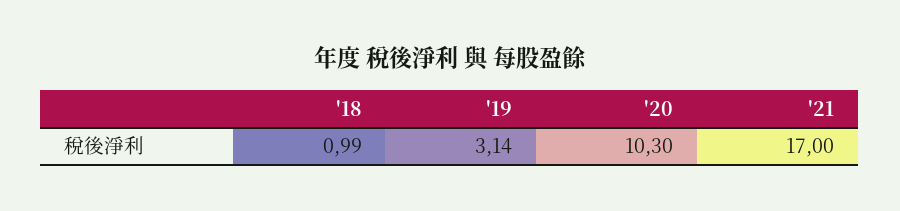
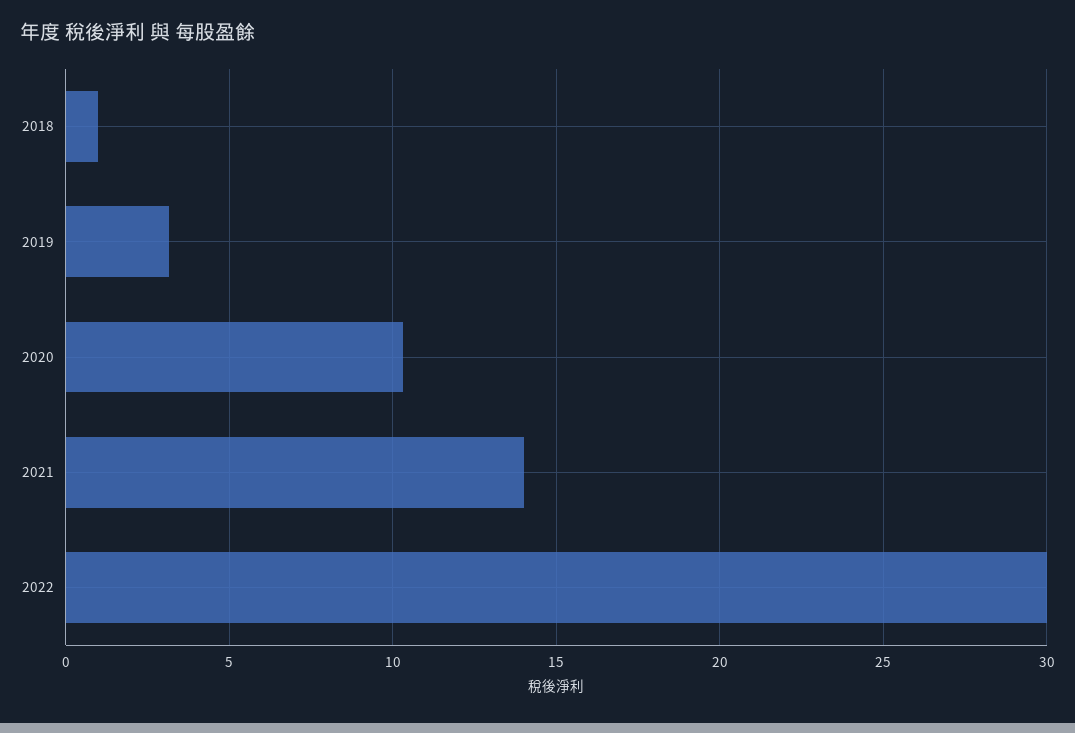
'21: 17 -> 14
2022: none -> 30

